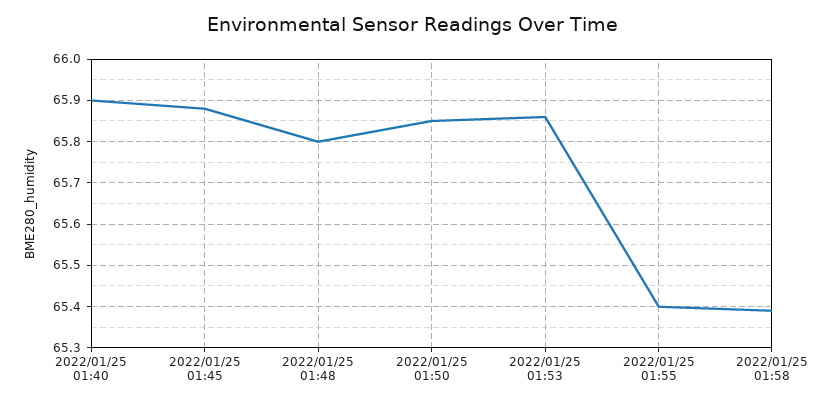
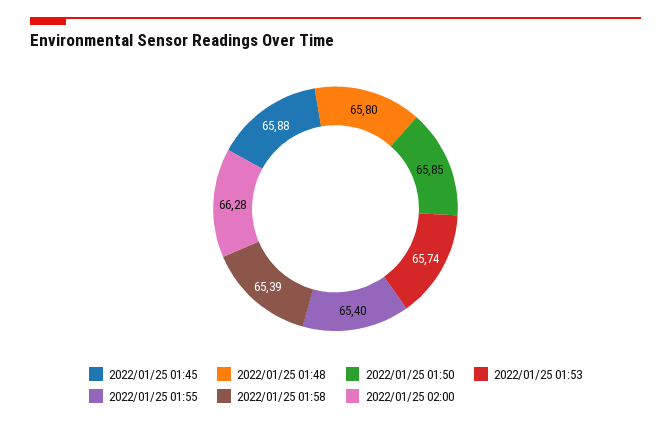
2022/01/25 01:40: 65.9 -> none
2022/01/25 01:53: 65.85 -> 65.74
2022/01/25 02:00: none -> 66.28

